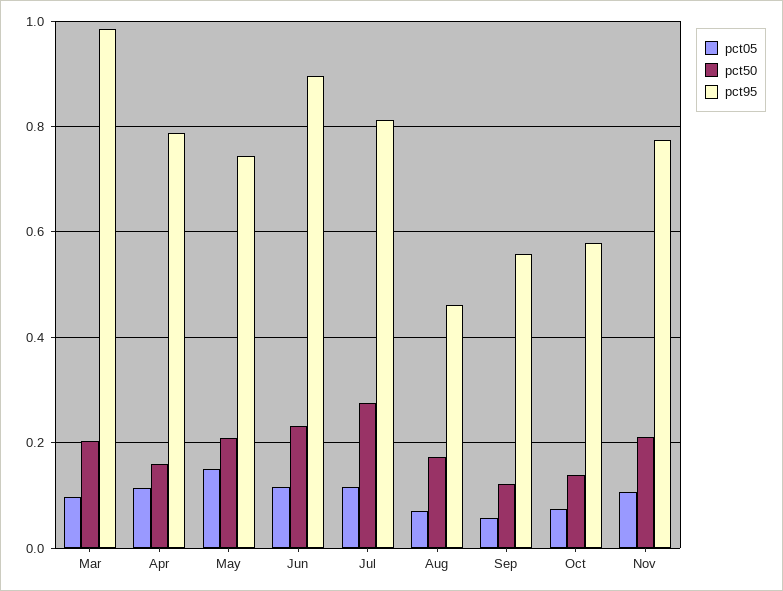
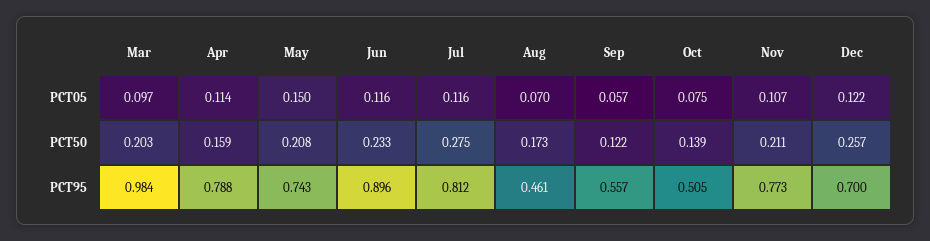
pct95, Oct: 0.58 -> 0.505
pct05, Dec: none -> 0.122
pct50, Dec: none -> 0.257
pct95, Dec: none -> 0.7

